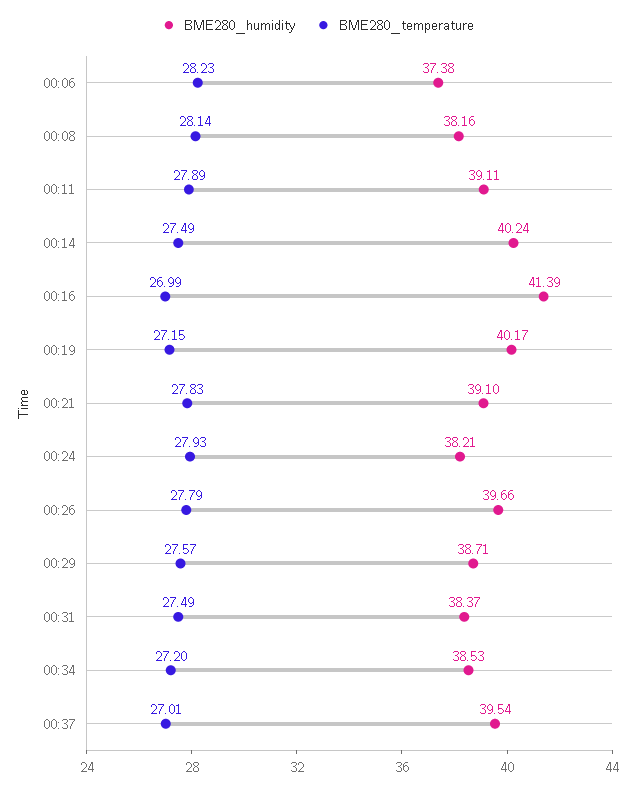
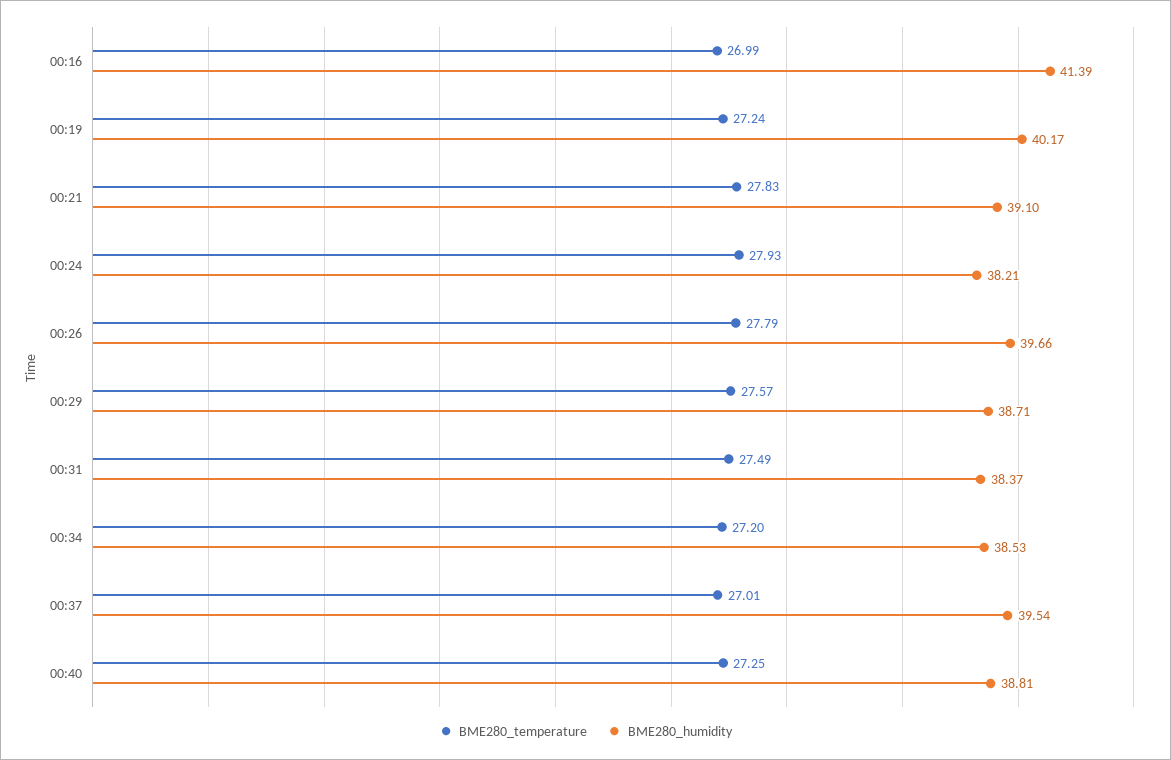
BME280_humidity, 00:06: 37.38 -> none
BME280_temperature, 00:06: 28.23 -> none
BME280_humidity, 00:08: 38.16 -> none
BME280_temperature, 00:08: 28.14 -> none
BME280_humidity, 00:11: 39.11 -> none
BME280_temperature, 00:11: 27.89 -> none
BME280_humidity, 00:14: 40.24 -> none
BME280_temperature, 00:14: 27.49 -> none
BME280_temperature, 00:19: 27.15 -> 27.24
BME280_temperature, 00:40: none -> 27.25
BME280_humidity, 00:40: none -> 38.81

